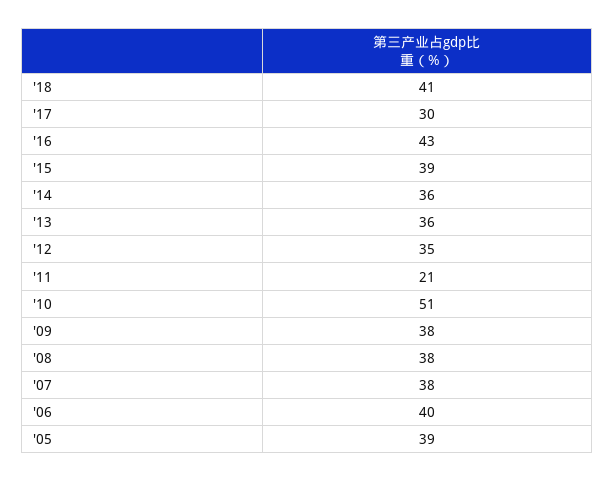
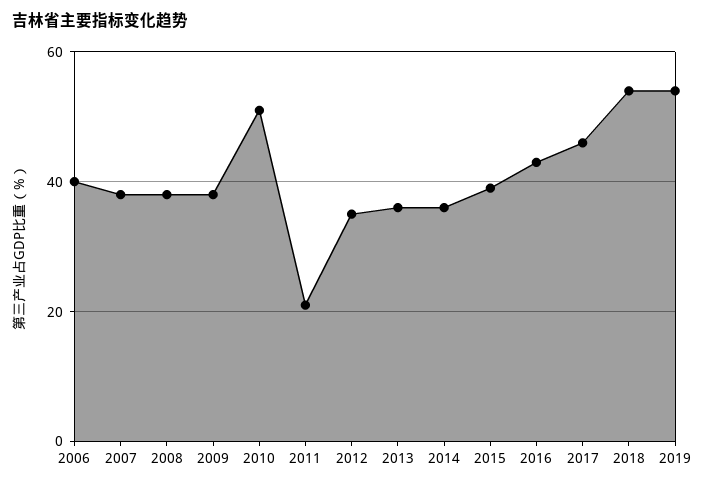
'18: 41 -> 55
'17: 30 -> 45
'05: 39 -> none
2019: none -> 55

